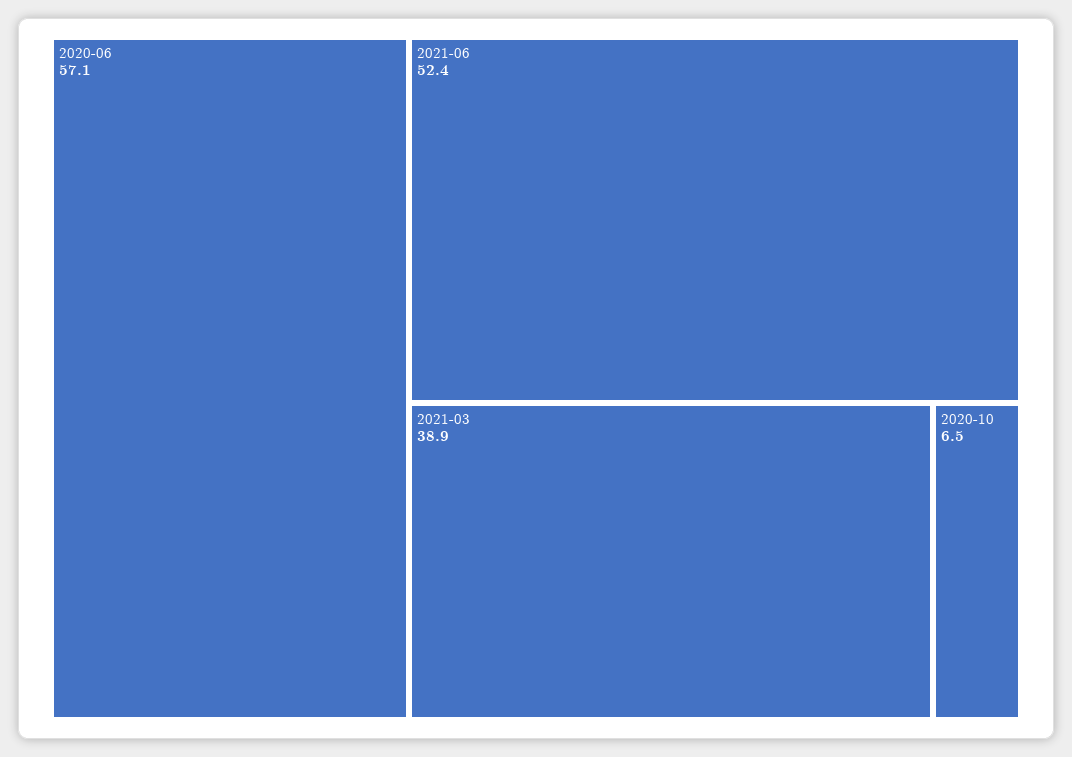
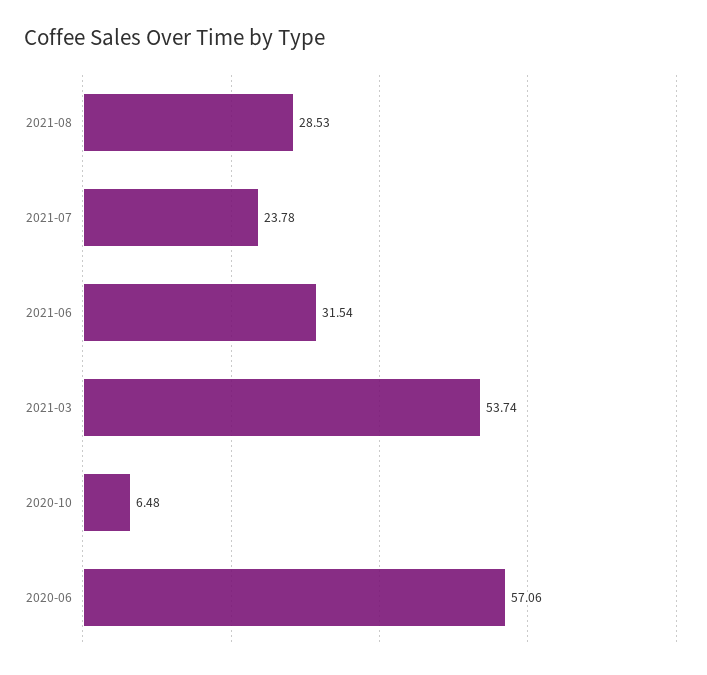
2021-06: 52.4 -> 31.54
2021-03: 38.9 -> 53.74
2021-08: none -> 28.53
2021-07: none -> 23.78

